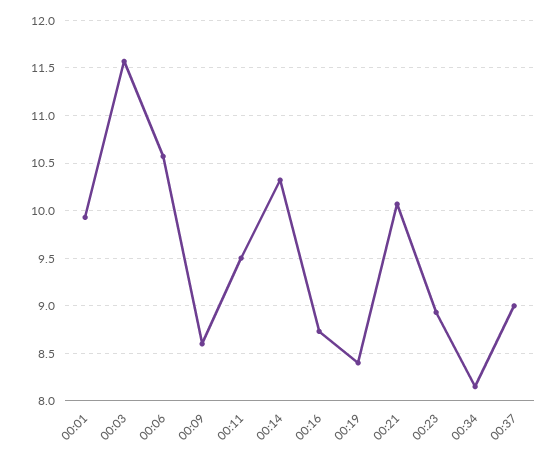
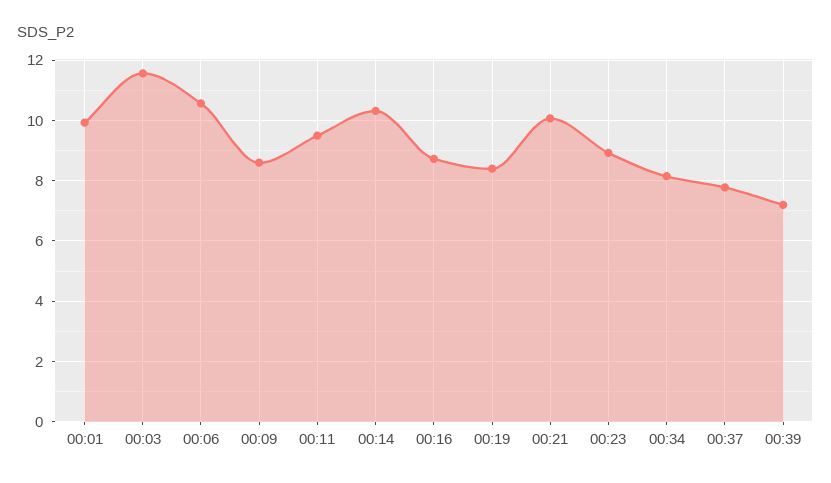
00:37: 9 -> 7.8
00:39: none -> 7.2

